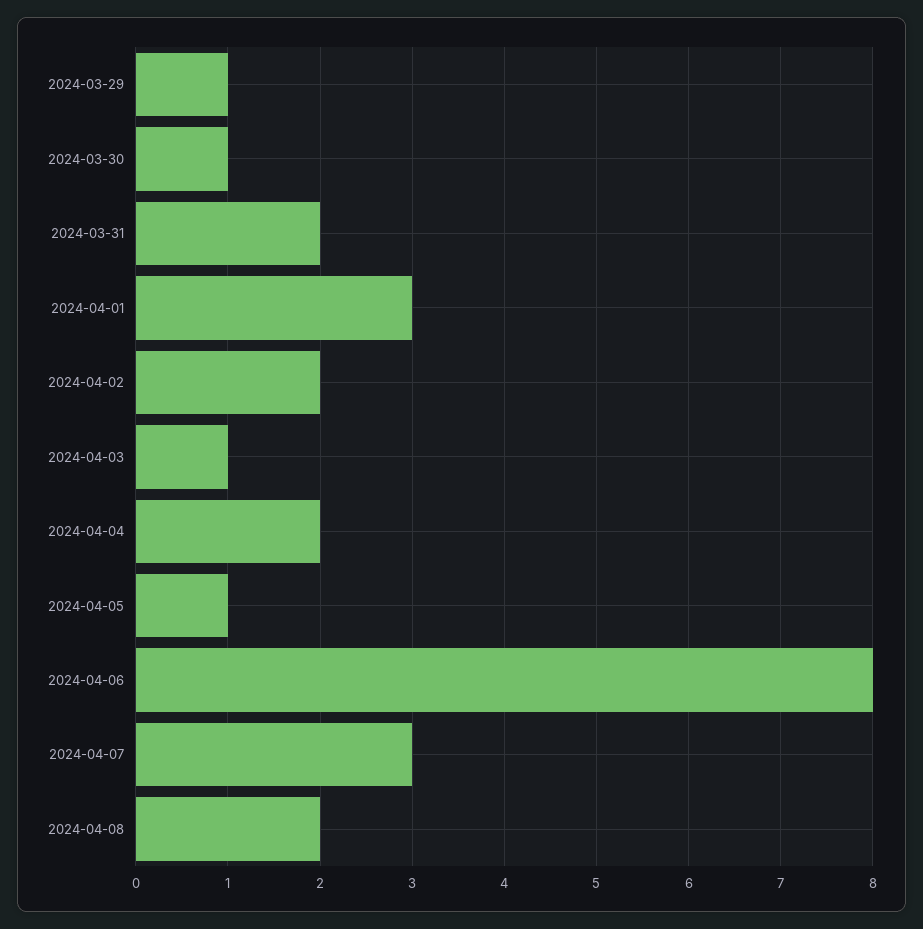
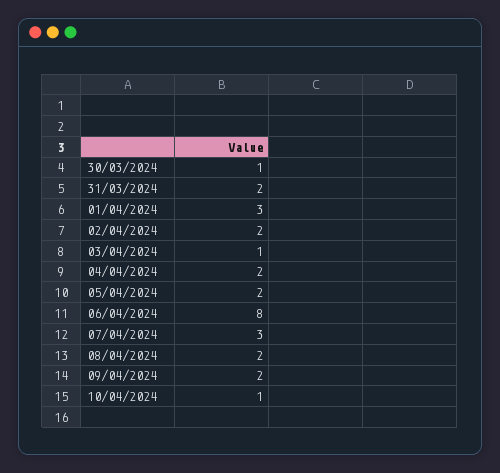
2024-03-29: 1 -> none
2024-04-05: 1 -> 2
09/04/2024: none -> 2
10/04/2024: none -> 1

